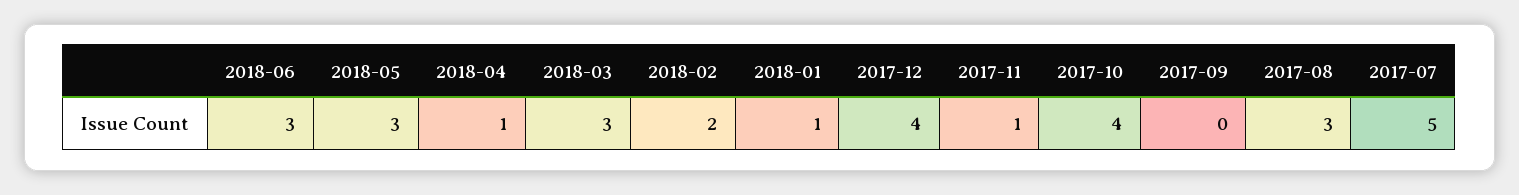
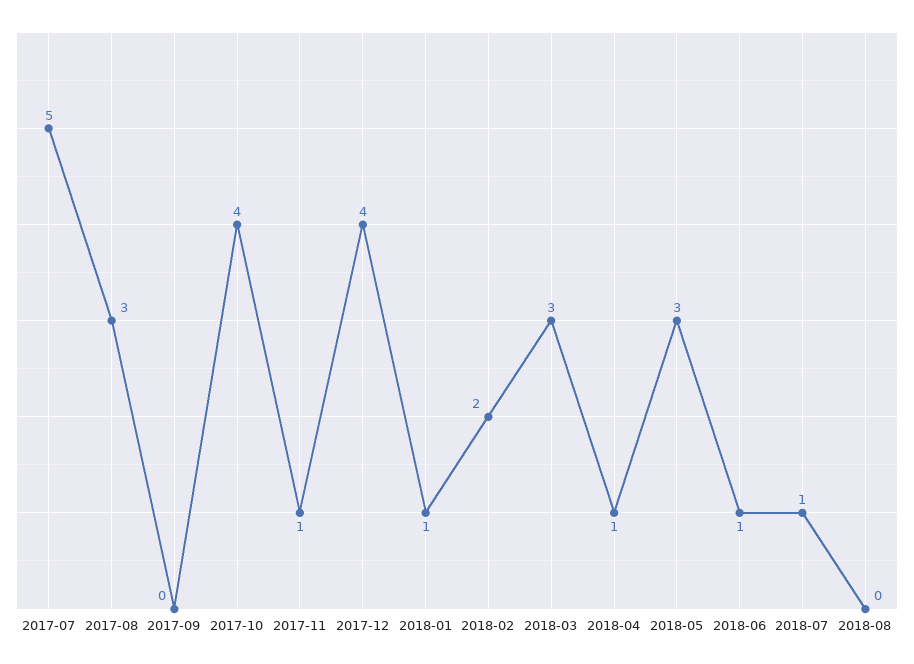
2018-06: 3 -> 1
2018-07: none -> 1
2018-08: none -> 0

